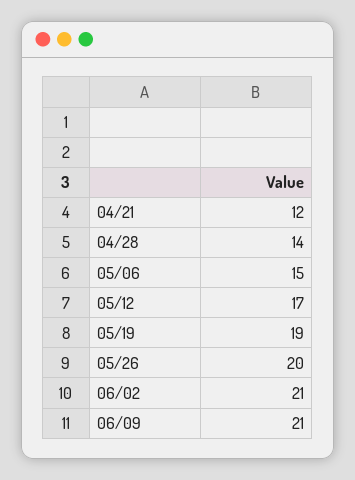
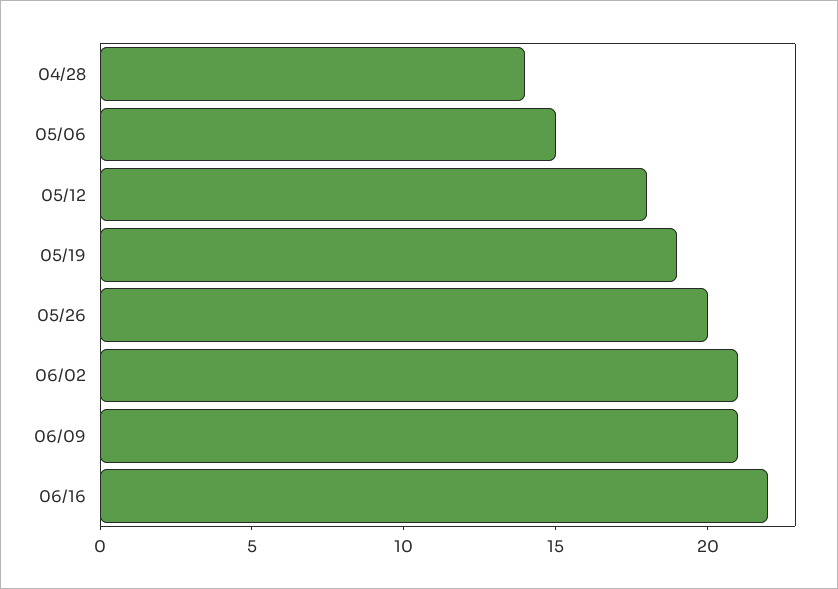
04/21: 12 -> none
05/12: 17 -> 18
06/16: none -> 22

